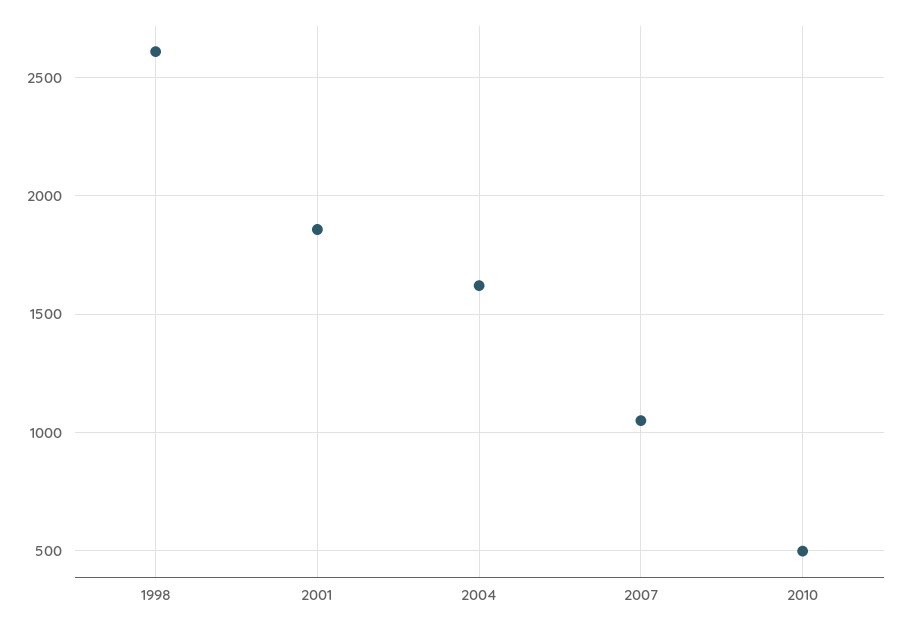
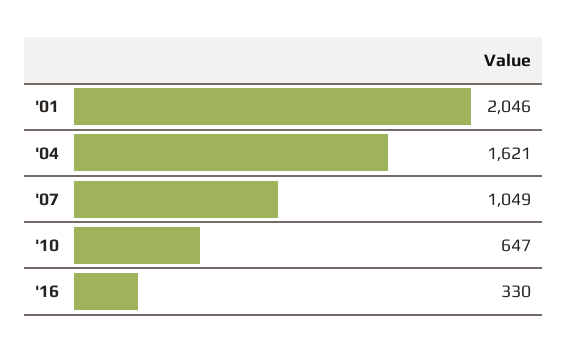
1998: 2600 -> none
2001: 1850 -> 2046
2010: 500 -> 647
'16: none -> 330

